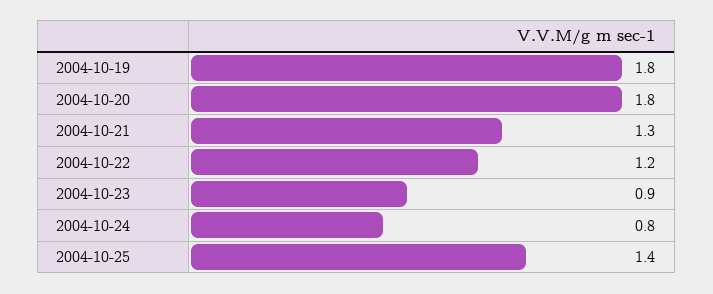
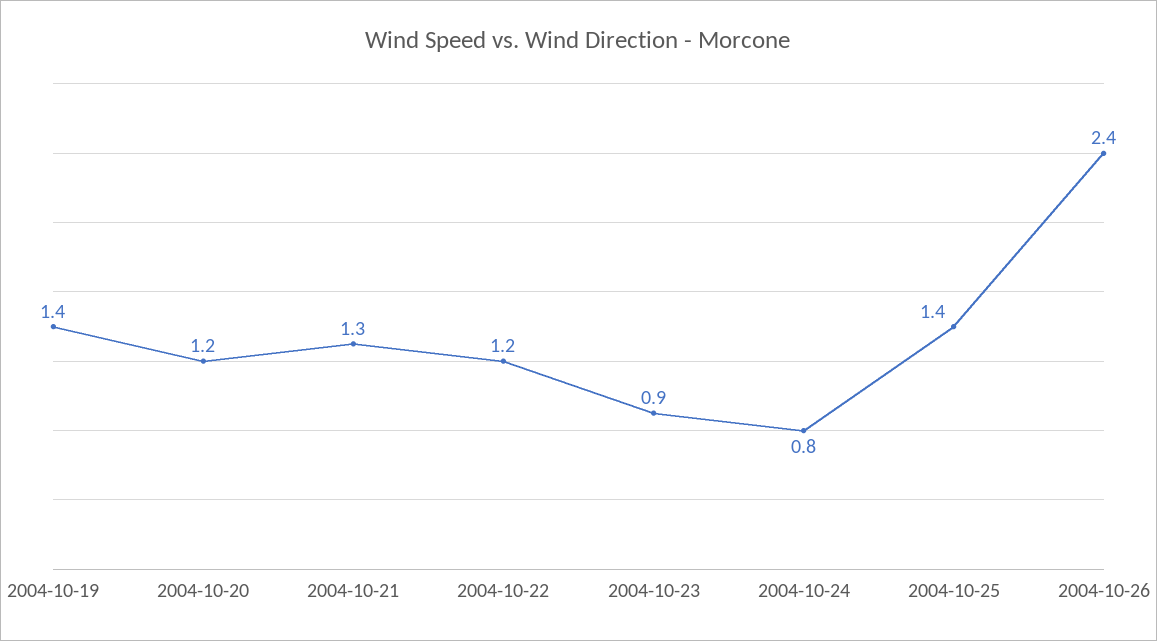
2004-10-19: 1.8 -> 1.4
2004-10-20: 1.8 -> 1.2
2004-10-26: none -> 2.4

